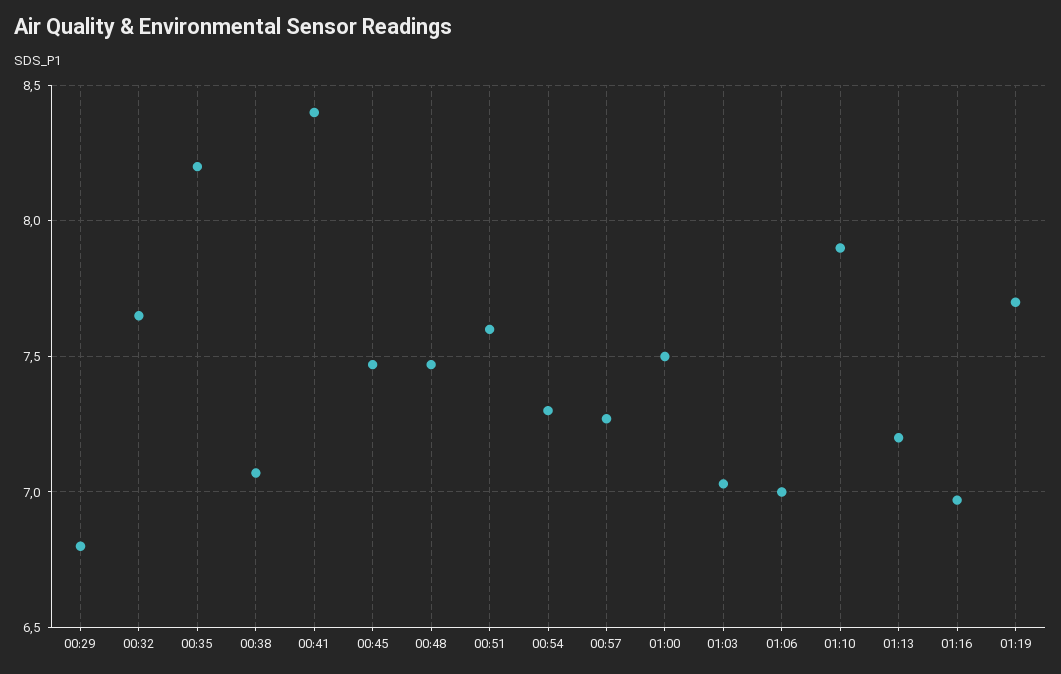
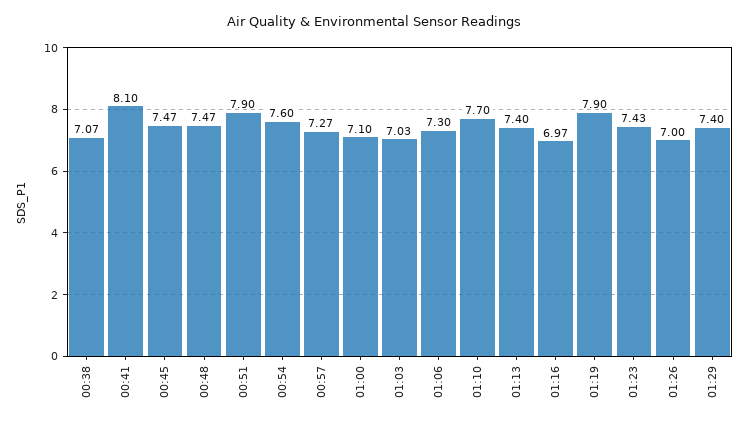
00:29: 6.8 -> none
00:32: 7.65 -> none
00:35: 8.2 -> none
00:41: 8.4 -> 8.1
00:51: 7.6 -> 7.9
00:54: 7.3 -> 7.6
01:00: 7.5 -> 7.1
01:06: 7 -> 7.3
01:10: 7.9 -> 7.7
01:13: 7.2 -> 7.4
01:19: 7.7 -> 7.9
01:23: none -> 7.43
01:26: none -> 7
01:29: none -> 7.4

